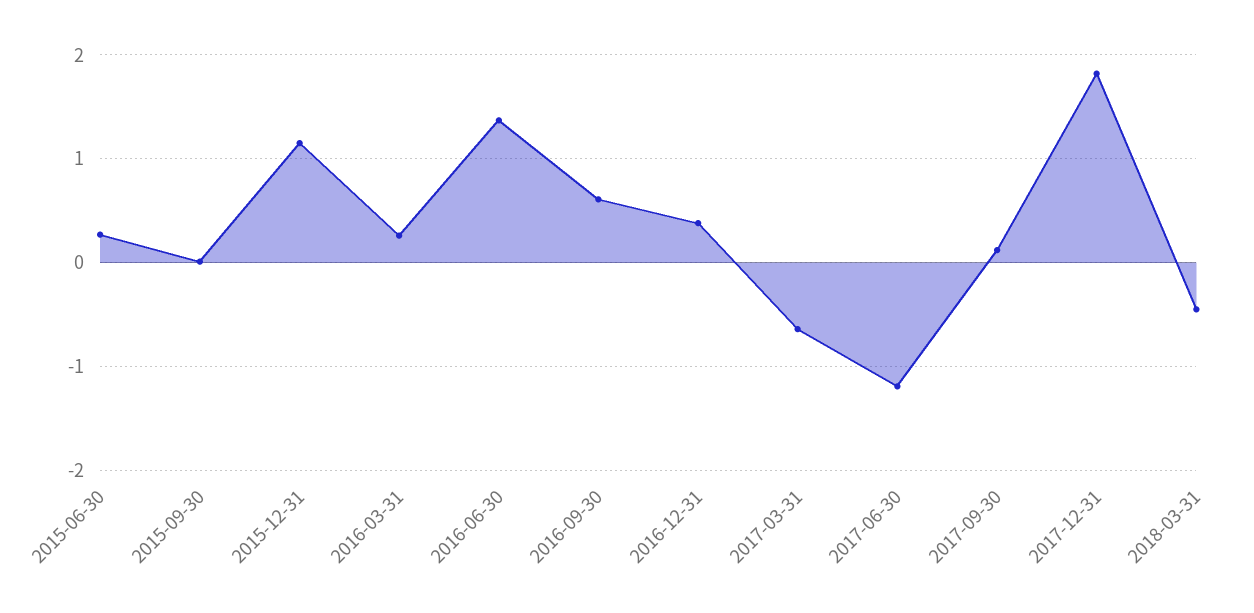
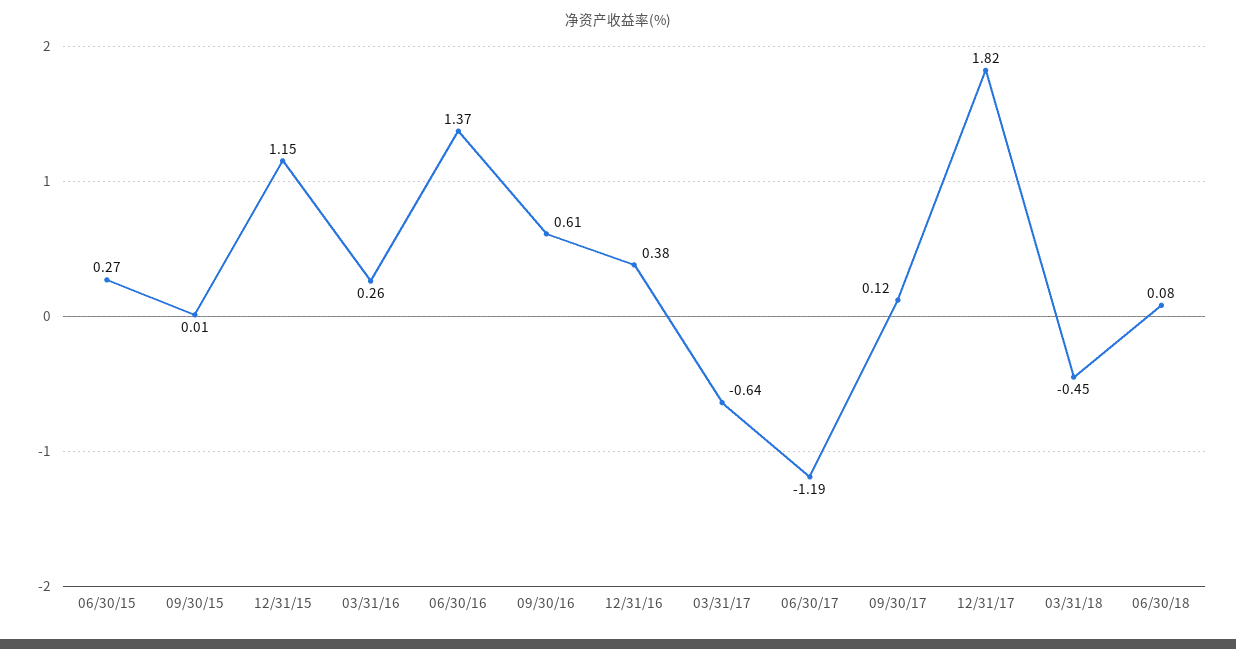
06/30/18: none -> 0.08

